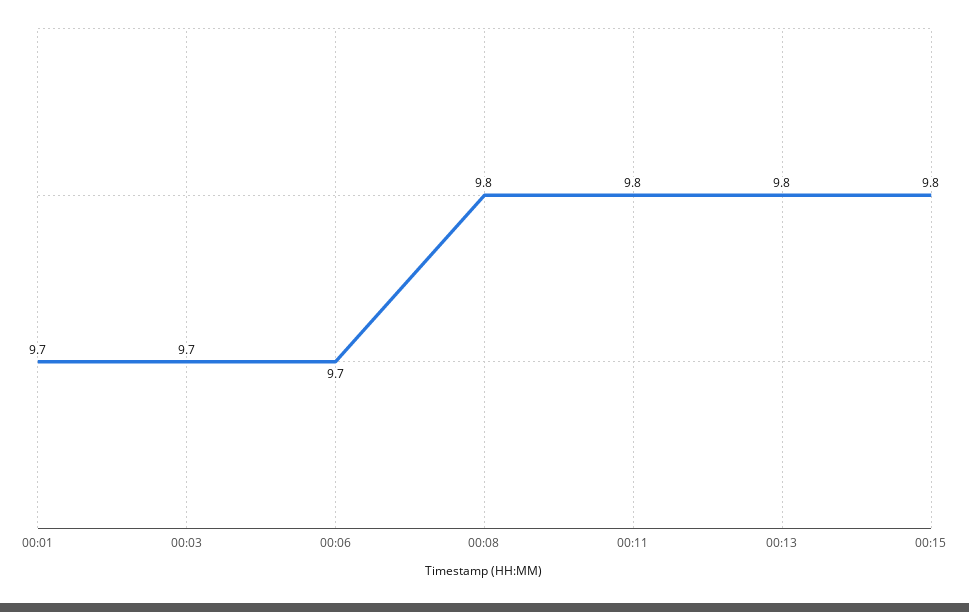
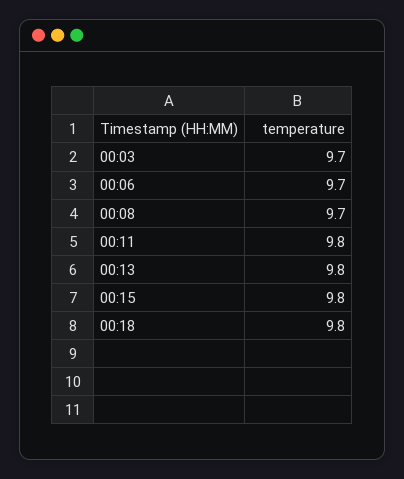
00:01: 9.7 -> none
00:08: 9.8 -> 9.7
00:18: none -> 9.8

